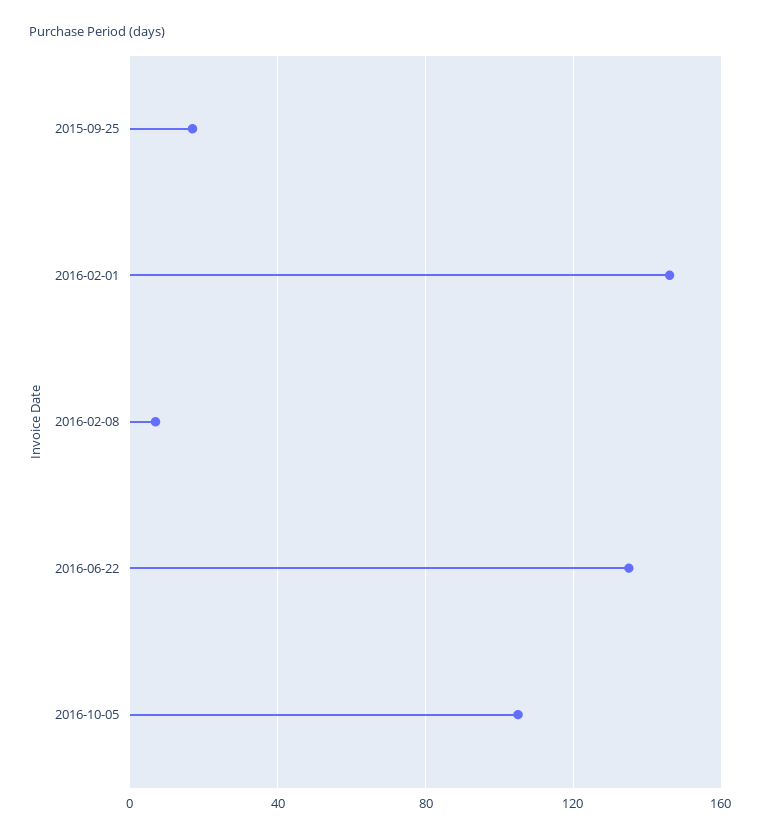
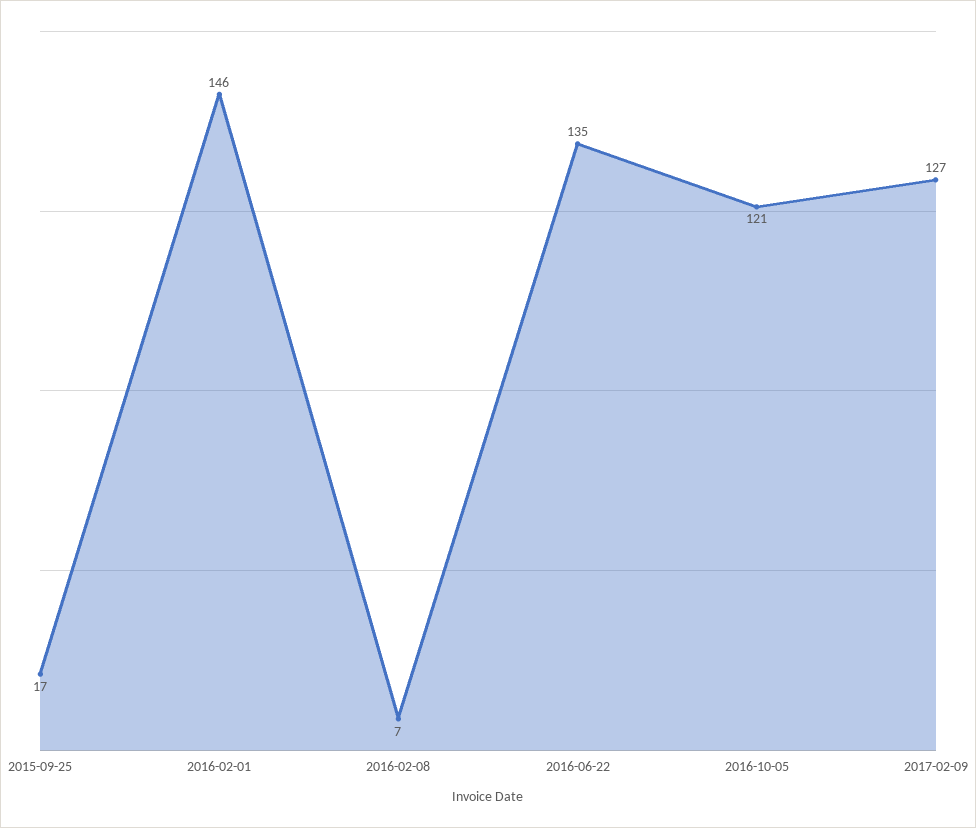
2016-10-05: 105 -> 121
2017-02-09: none -> 127

